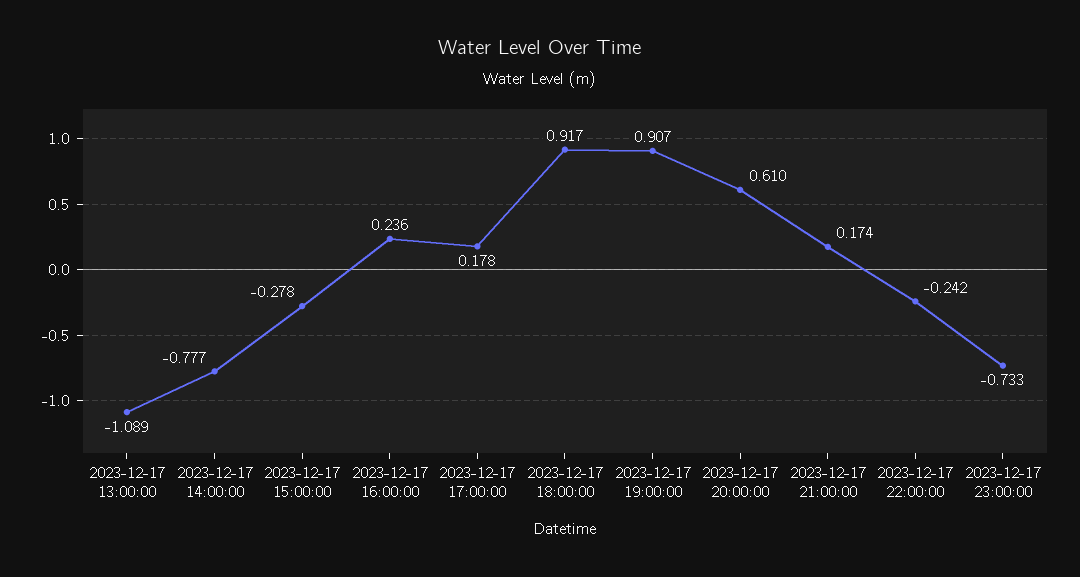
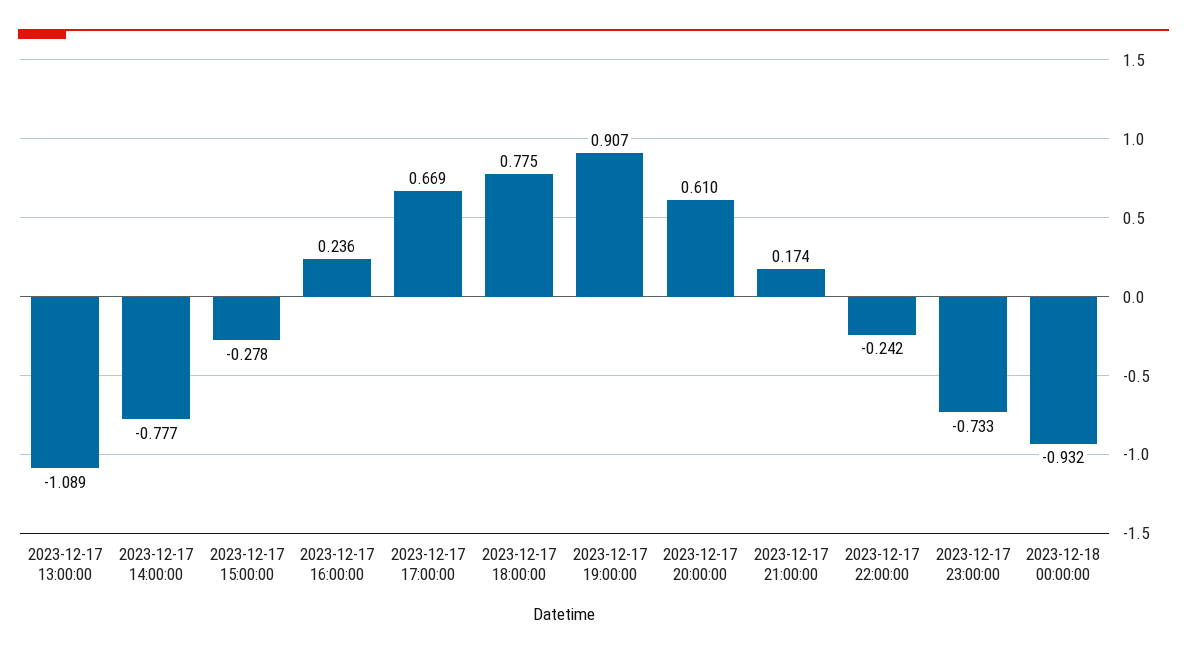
2023-12-17 17:00:00: 0.178 -> 0.669
2023-12-17 18:00:00: 0.917 -> 0.775
2023-12-18 00:00:00: none -> -0.932

